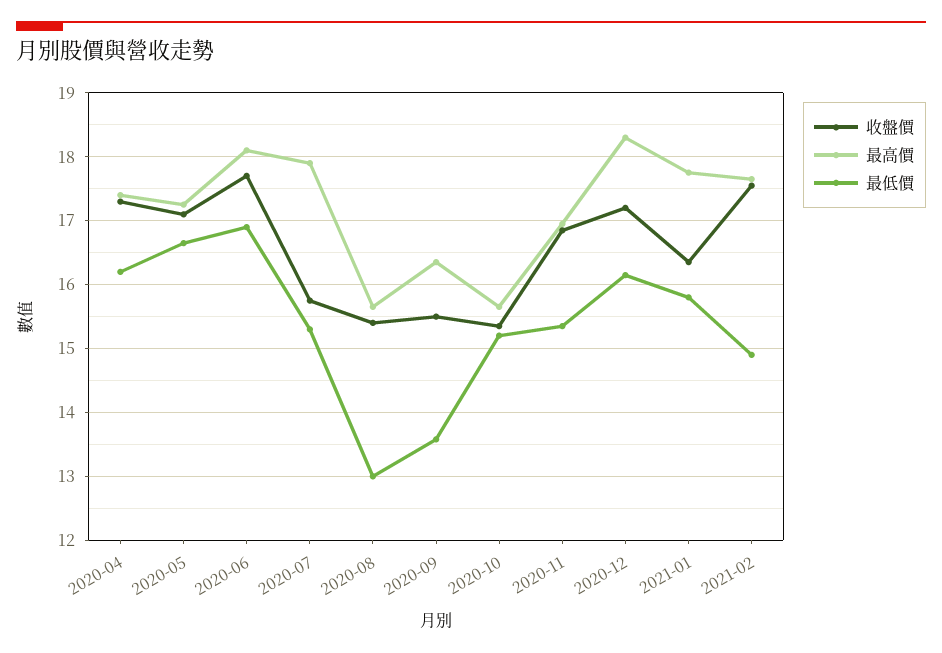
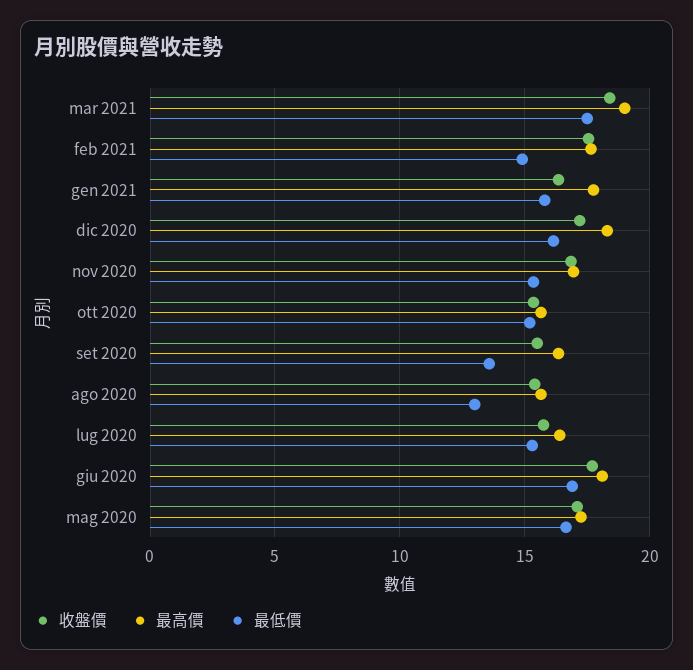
收盤價, 2020-04: 17.3 -> none
最高價, 2020-04: 17.4 -> none
最低價, 2020-04: 16.2 -> none
最高價, 2020-07: 17.9 -> 16.5
收盤價, mar 2021: none -> 18.5
最高價, mar 2021: none -> 19
最低價, mar 2021: none -> 17.5

